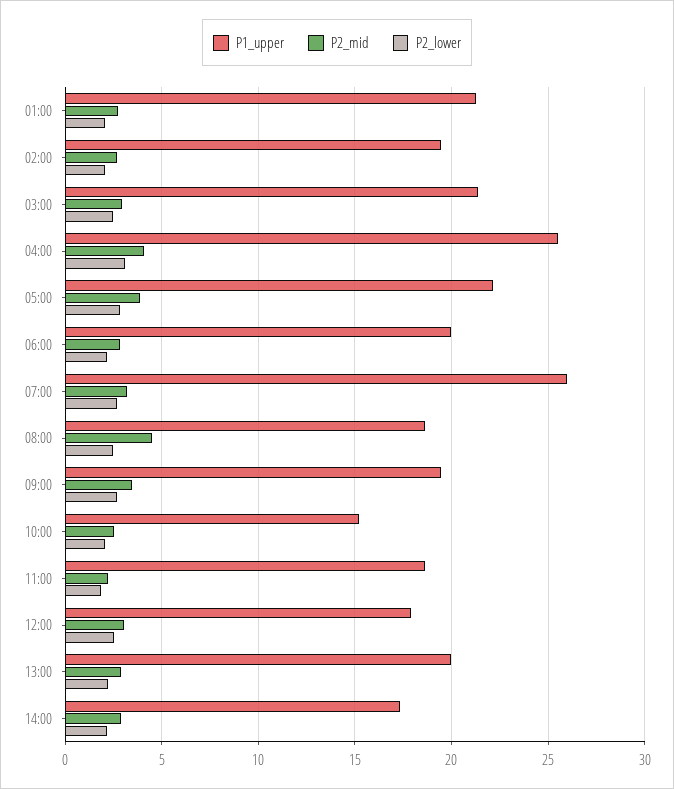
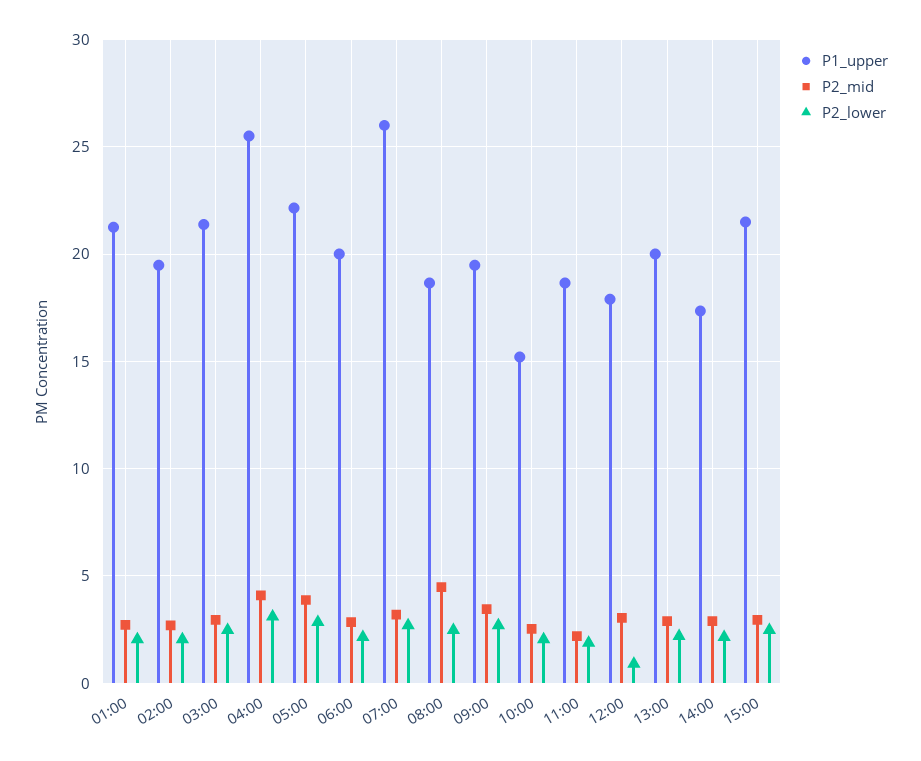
P2_lower, 12:00: 2.5 -> 1
P1_upper, 15:00: none -> 21.5
P2_mid, 15:00: none -> 3
P2_lower, 15:00: none -> 2.5

